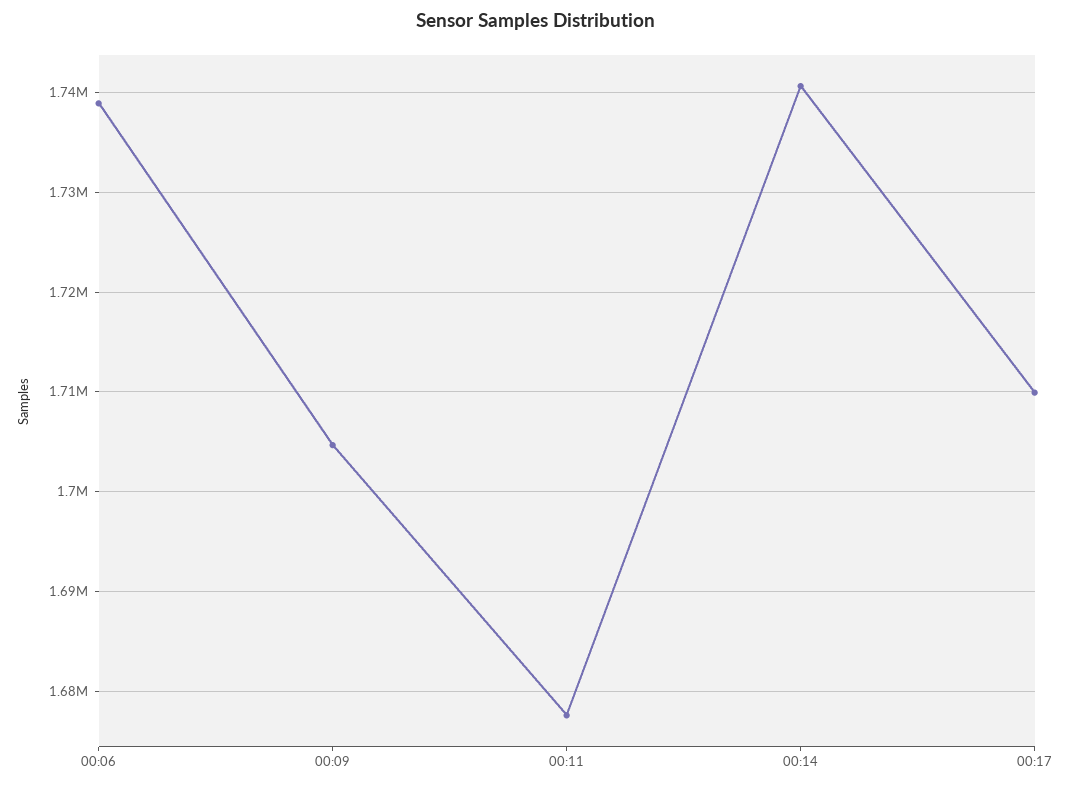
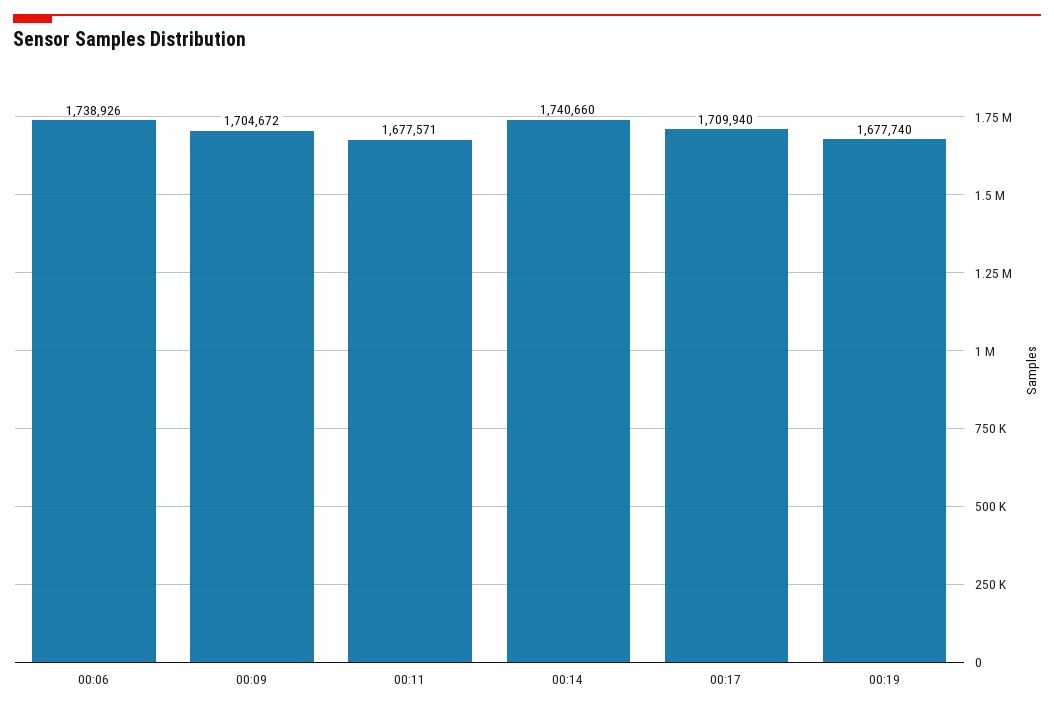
00:19: none -> 1677740

